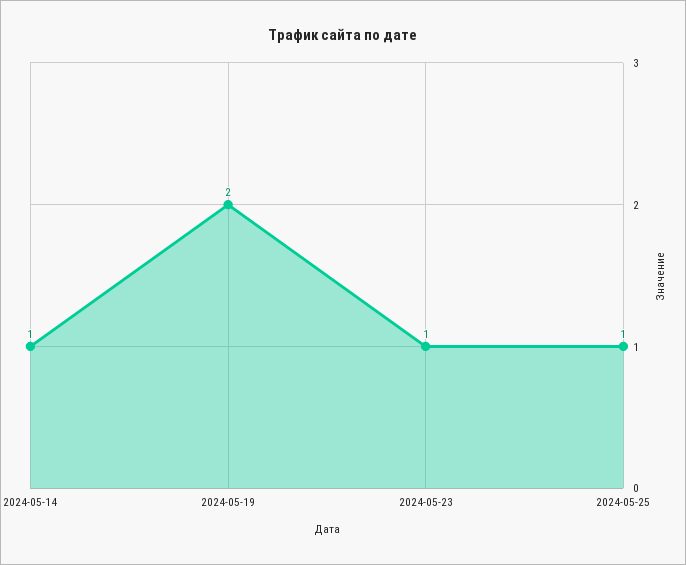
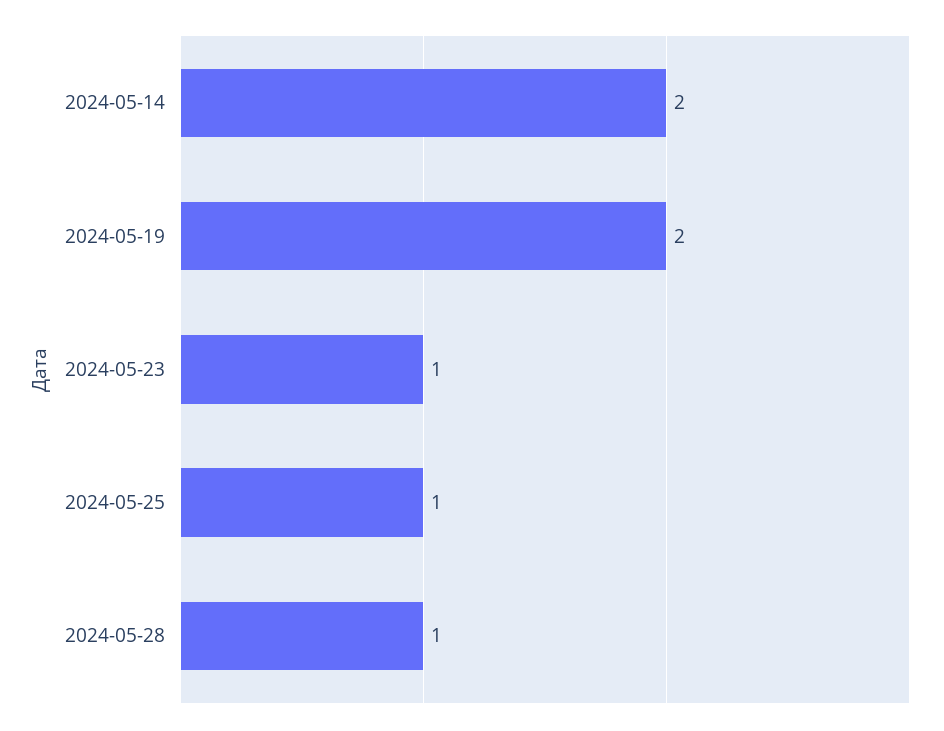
2024-05-14: 1 -> 2
2024-05-28: none -> 1

